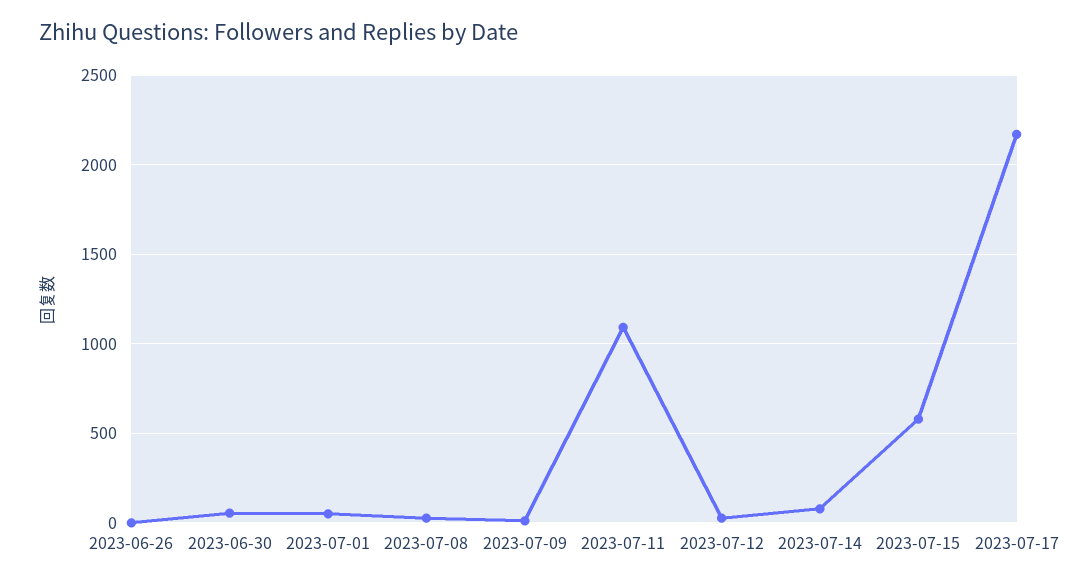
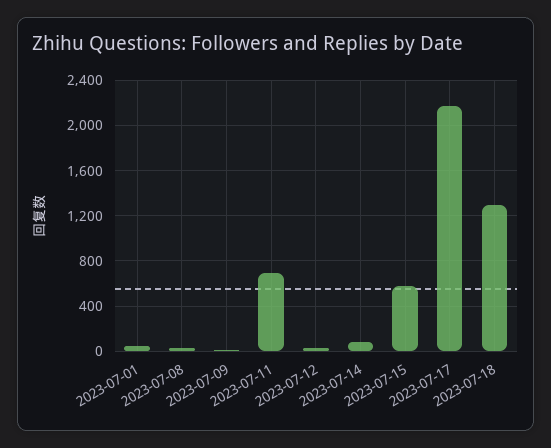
2023-06-26: 0 -> none
2023-06-30: 50 -> none
2023-07-11: 1100 -> 700
2023-07-18: none -> 1300

